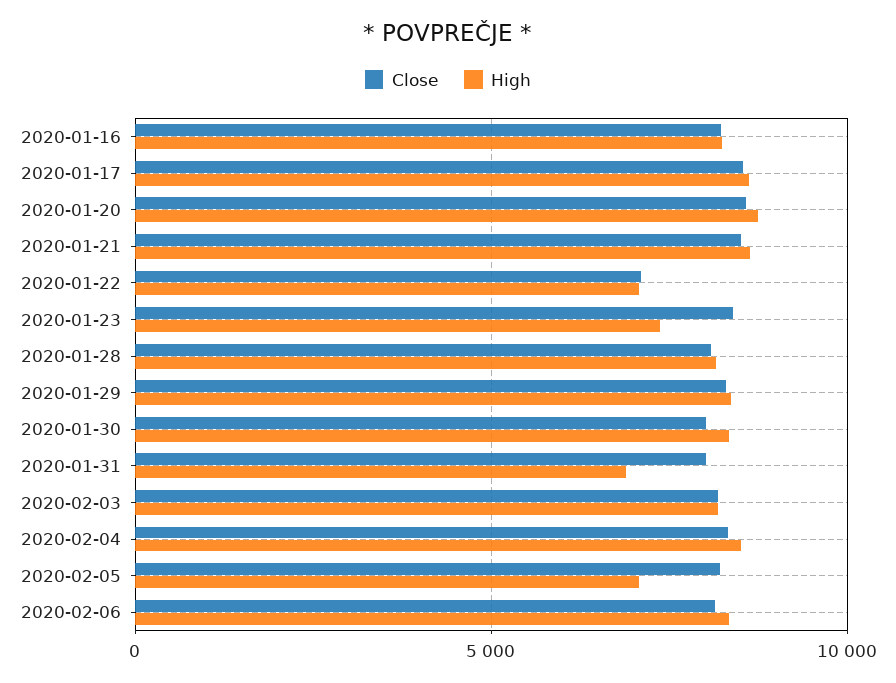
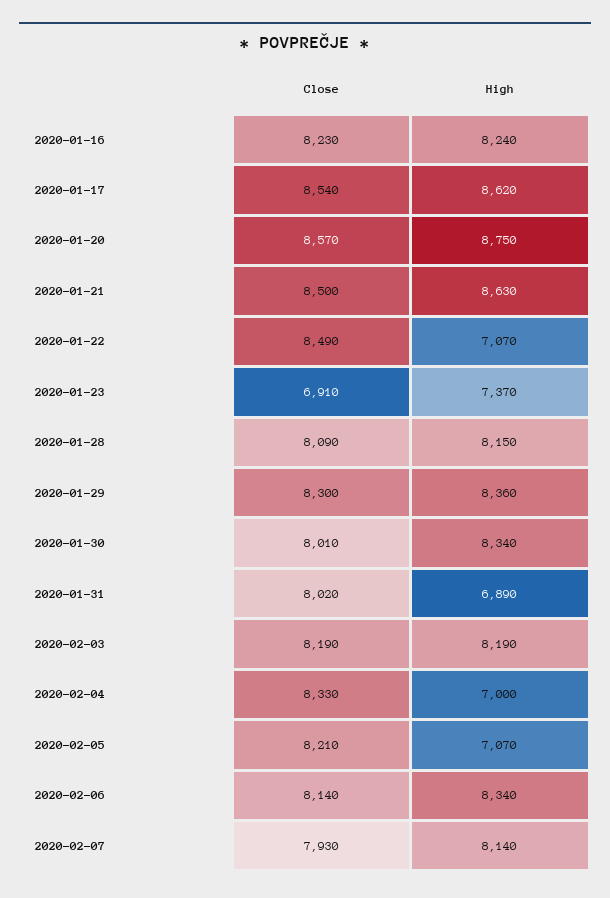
Close, 2020-01-22: 7000 -> 8490
Close, 2020-01-23: 8500 -> 6910
High, 2020-02-04: 8500 -> 7000
Close, 2020-02-07: none -> 7930
High, 2020-02-07: none -> 8140

